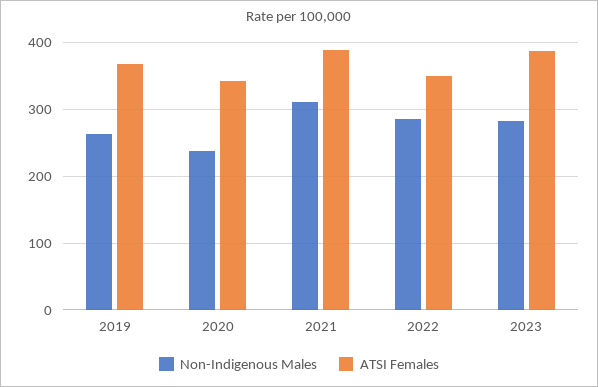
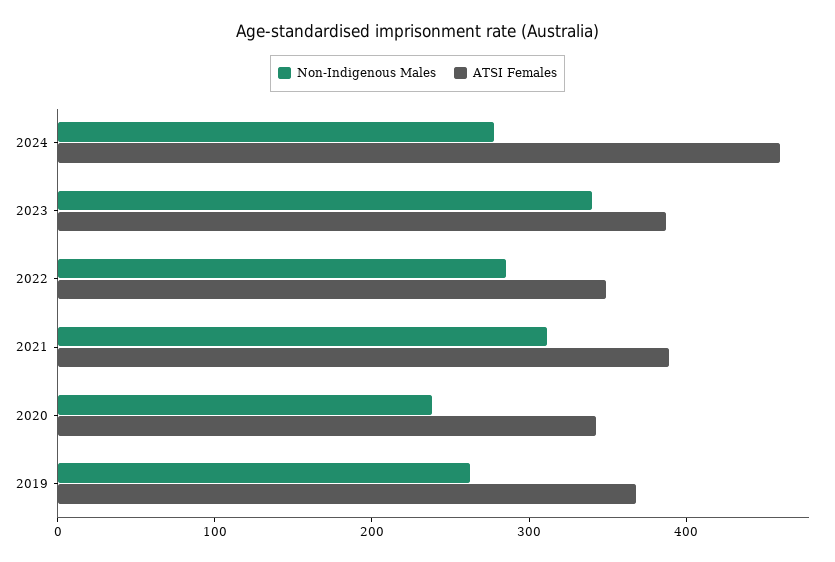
Non-Indigenous Males, 2023: 280 -> 340
Non-Indigenous Males, 2024: none -> 280
ATSI Females, 2024: none -> 460

